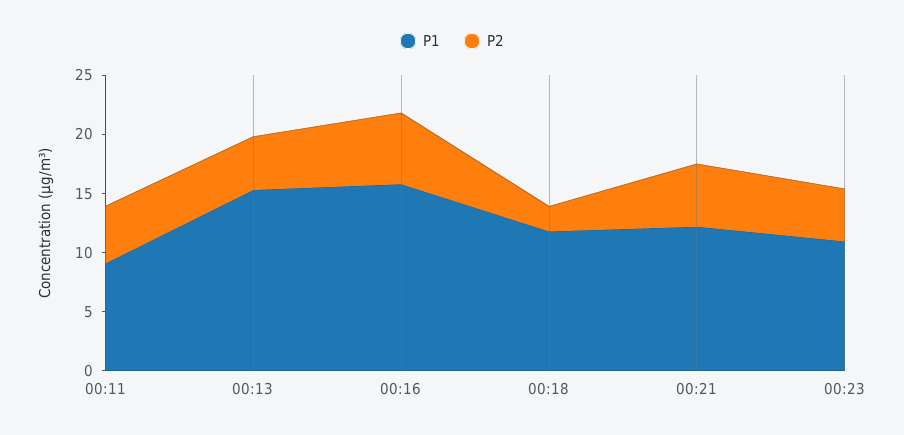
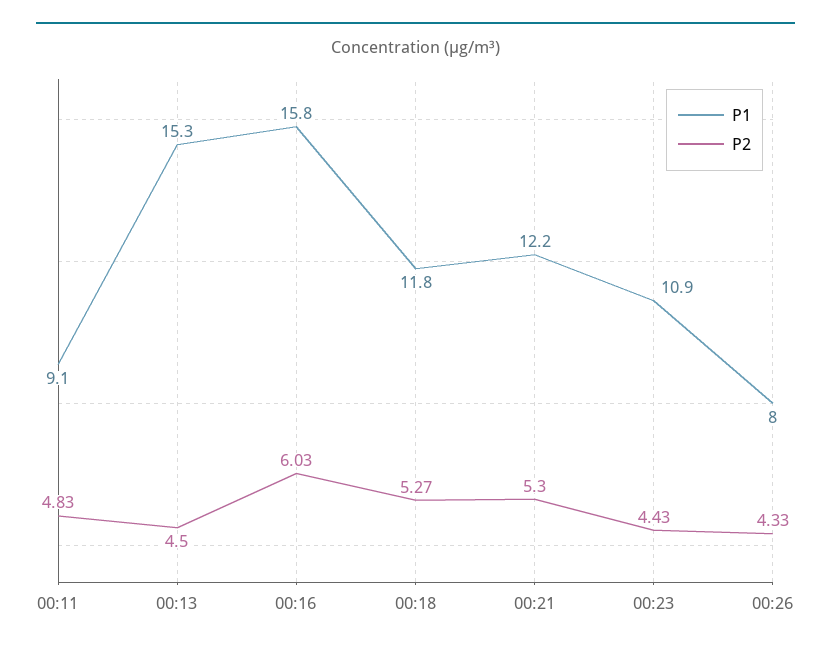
P2, 00:18: 2 -> 5.27
P1, 00:26: none -> 8
P2, 00:26: none -> 4.33

